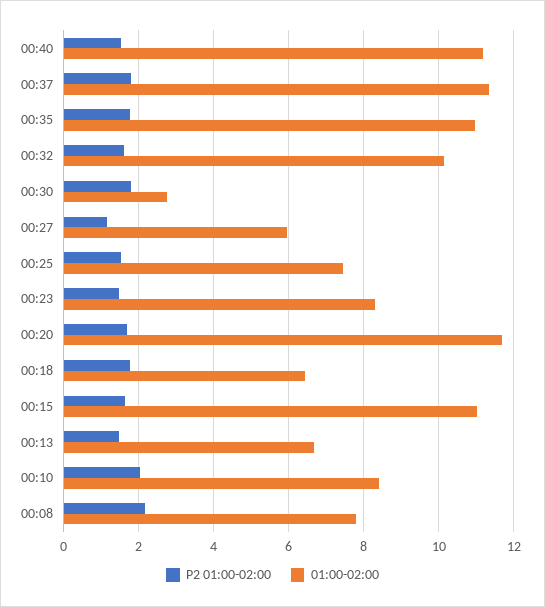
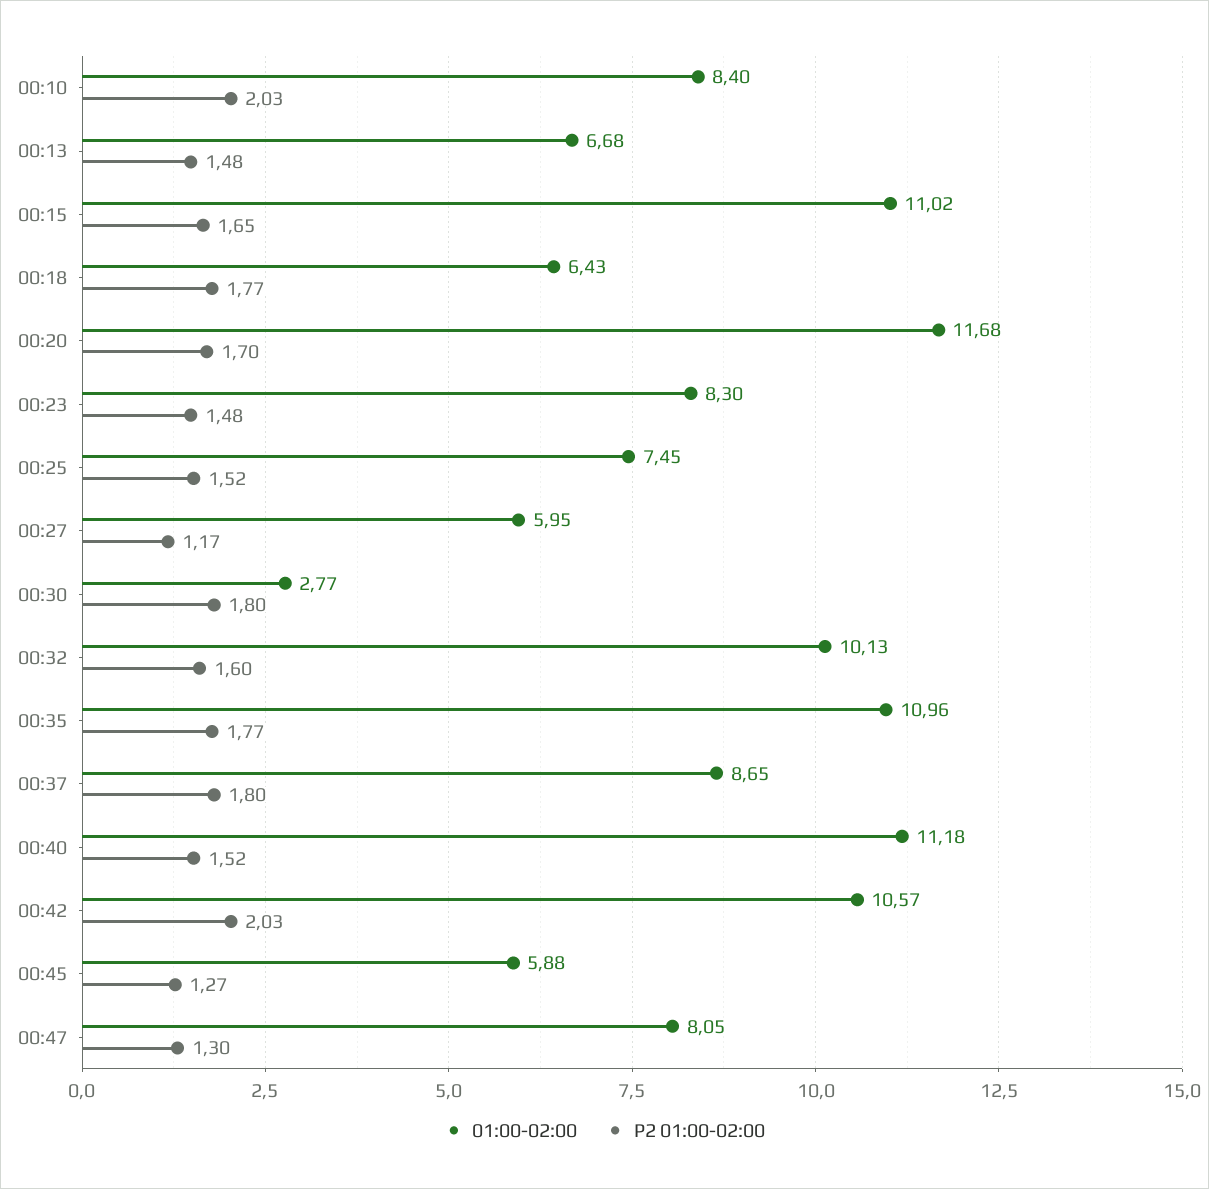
01:00-02:00, 00:37: 11.4 -> 8.65
P2 01:00-02:00, 00:08: 2.2 -> none
01:00-02:00, 00:08: 7.8 -> none
01:00-02:00, 00:42: none -> 10.57
P2 01:00-02:00, 00:42: none -> 2.03
01:00-02:00, 00:45: none -> 5.88
P2 01:00-02:00, 00:45: none -> 1.27
01:00-02:00, 00:47: none -> 8.05
P2 01:00-02:00, 00:47: none -> 1.3

